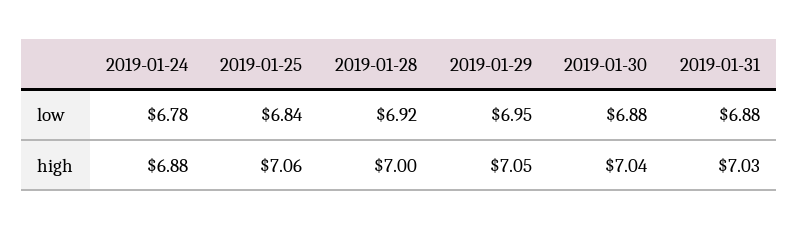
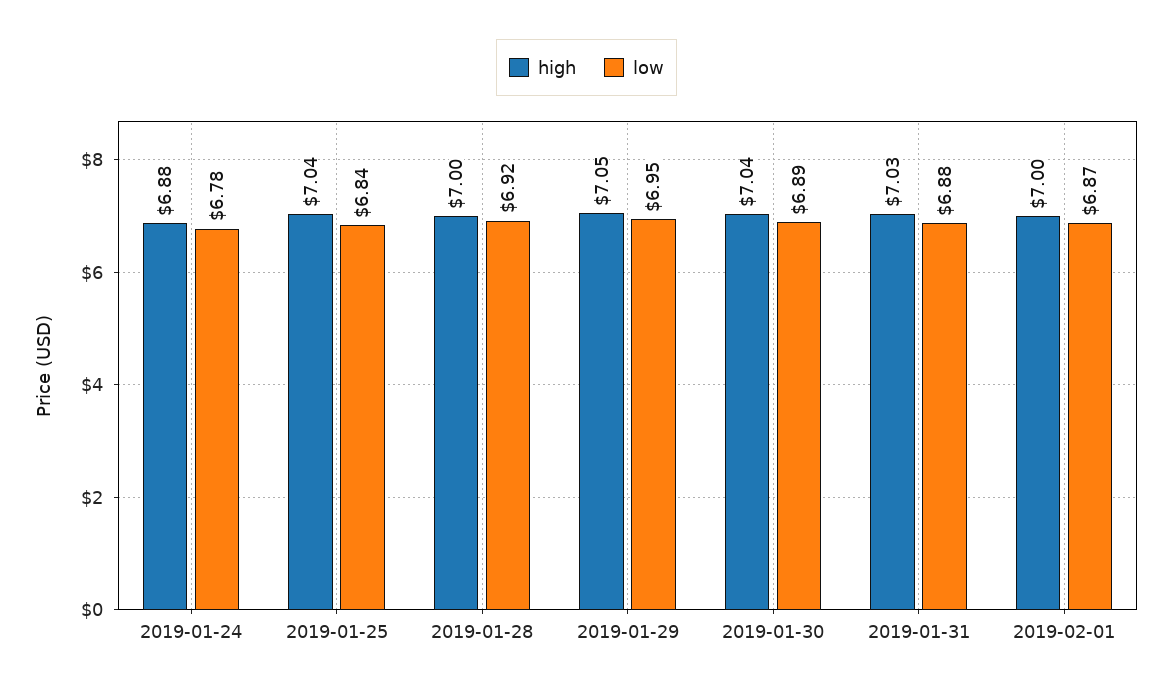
low, 2019-01-30: 6.88 -> 6.89
high, 2019-01-25: 7.06 -> 7.04
high, 2019-02-01: none -> 7
low, 2019-02-01: none -> 6.87

